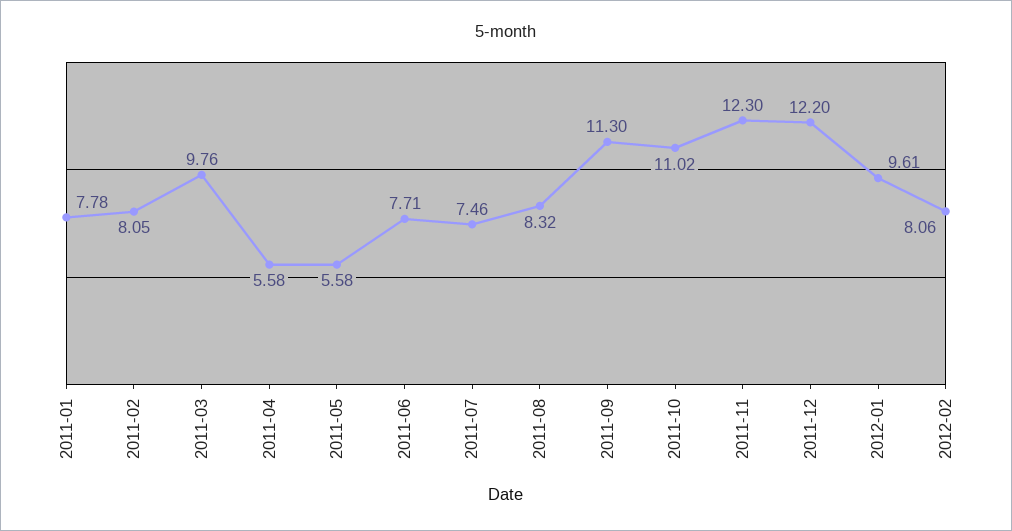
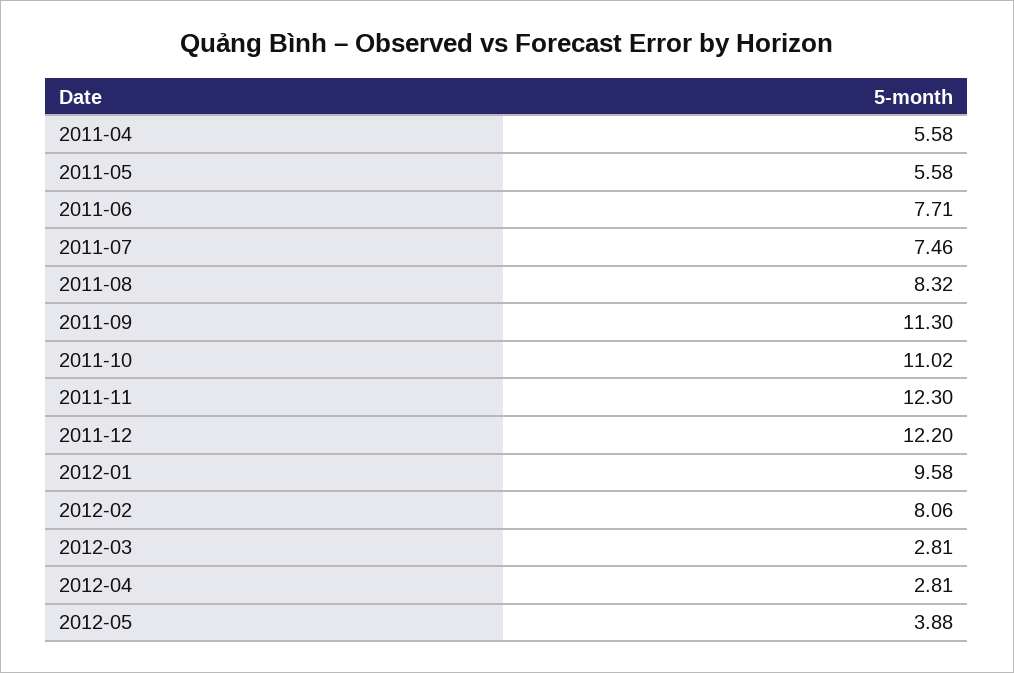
2011-01: 7.78 -> none
2011-02: 8.05 -> none
2011-03: 9.76 -> none
2012-01: 9.61 -> 9.58
2012-03: none -> 2.81
2012-04: none -> 2.81
2012-05: none -> 3.88

